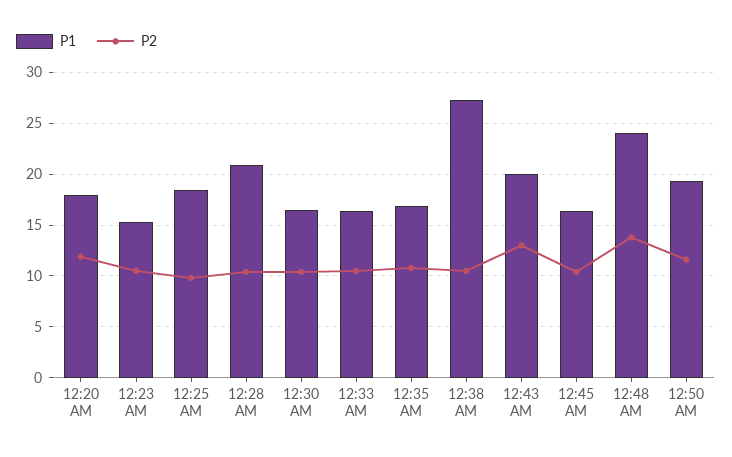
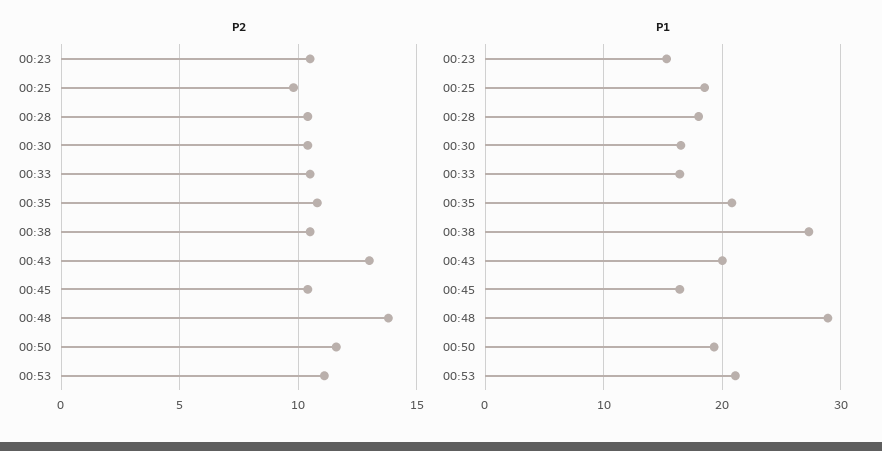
P1, 12:20 AM: 18 -> none
P2, 12:20 AM: 12 -> none
P1, 12:28 AM: 21 -> 18
P1, 12:35 AM: 17 -> 21
P1, 12:48 AM: 24 -> 29
P2, 00:53: none -> 11
P1, 00:53: none -> 21

